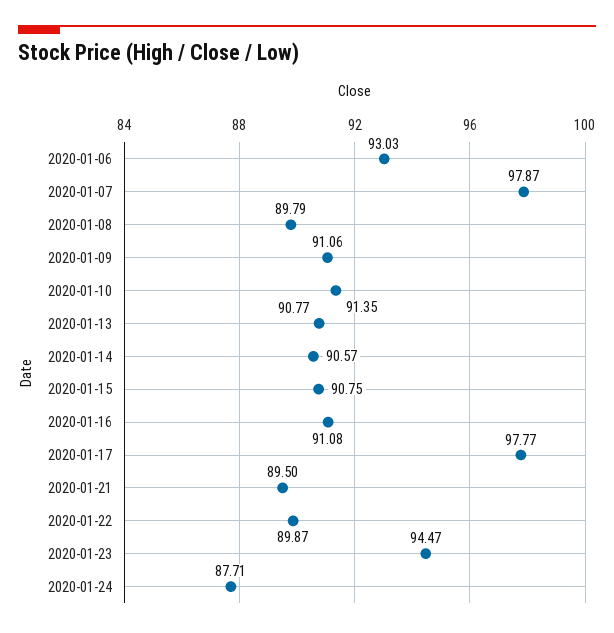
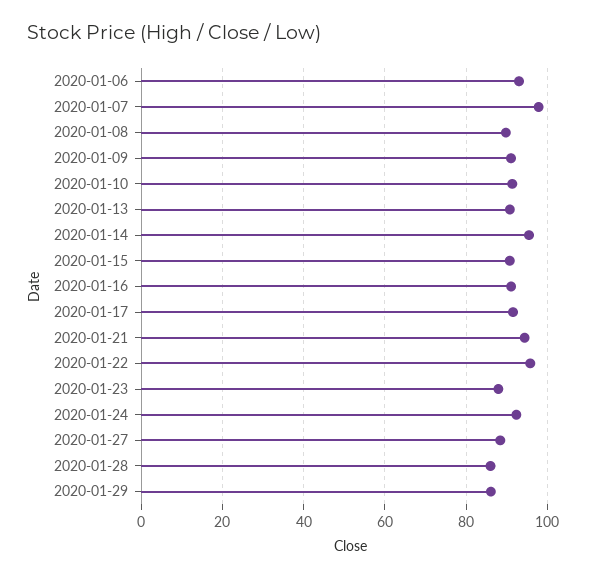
2020-01-14: 90.57 -> 96
2020-01-17: 97.77 -> 92
2020-01-21: 89.5 -> 94
2020-01-22: 89.87 -> 96
2020-01-23: 94.47 -> 88
2020-01-24: 87.71 -> 92
2020-01-27: none -> 88
2020-01-28: none -> 86
2020-01-29: none -> 86

